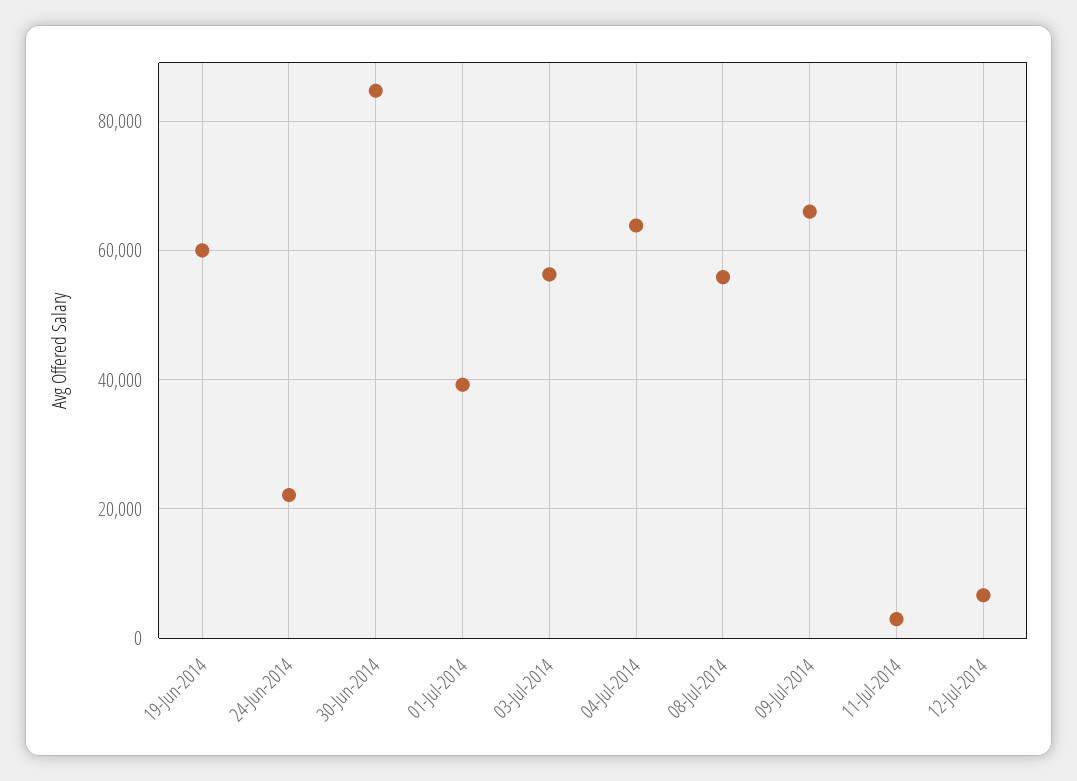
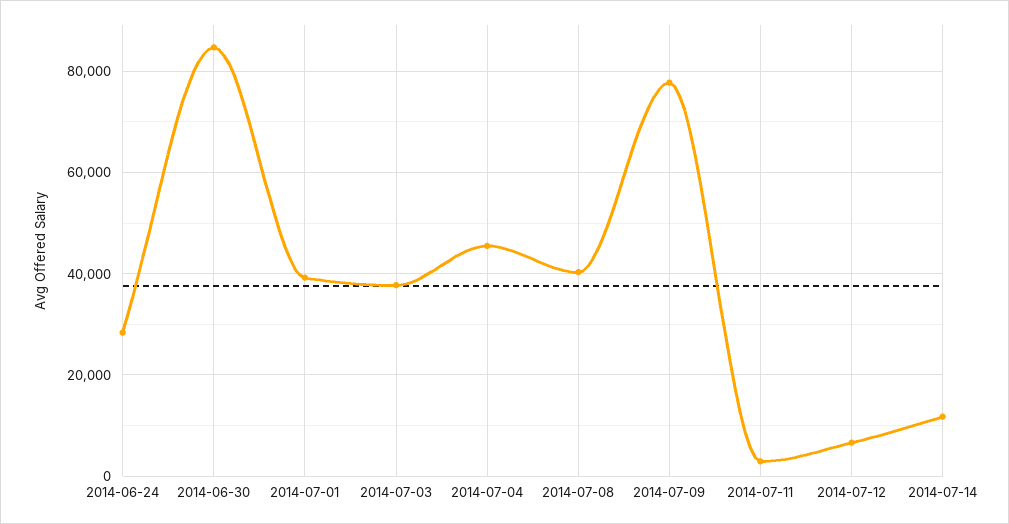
19-Jun-2014: 60000 -> none
24-Jun-2014: 22000 -> 28000
03-Jul-2014: 56000 -> 38000
04-Jul-2014: 64000 -> 46000
08-Jul-2014: 56000 -> 40000
09-Jul-2014: 66000 -> 78000
2014-07-14: none -> 12000

